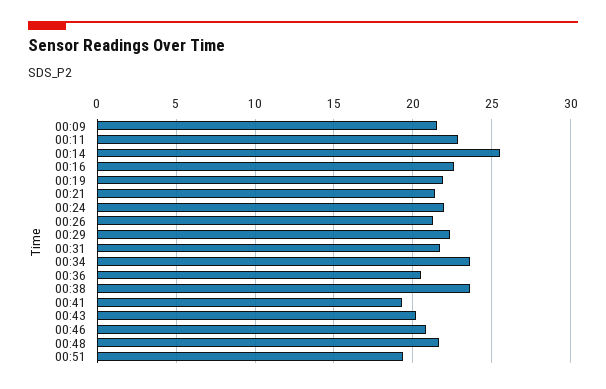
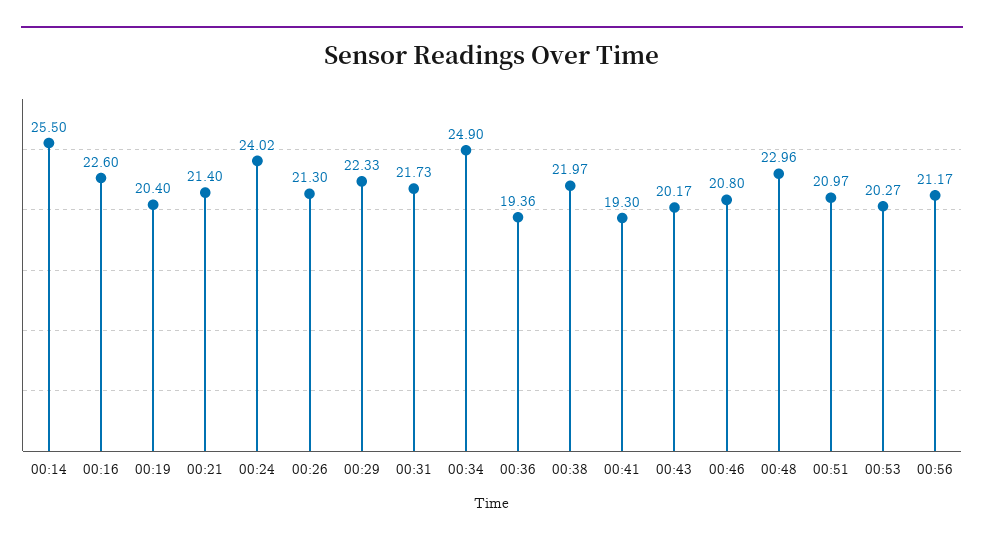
00:09: 21.5 -> none
00:11: 23 -> none
00:19: 22 -> 20.4
00:24: 22 -> 24.02
00:34: 23.5 -> 24.9
00:36: 20.5 -> 19.36
00:38: 23.5 -> 21.97
00:48: 21.5 -> 22.96
00:51: 19.5 -> 20.97
00:53: none -> 20.27
00:56: none -> 21.17

